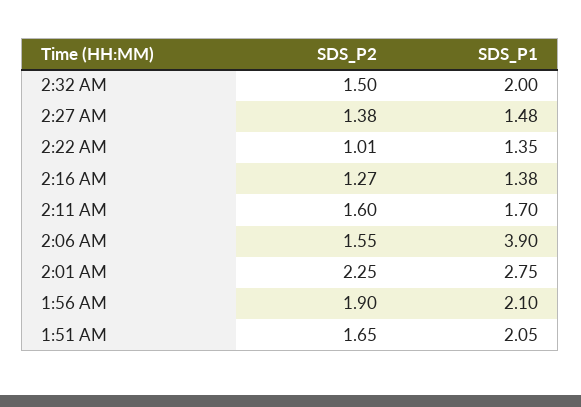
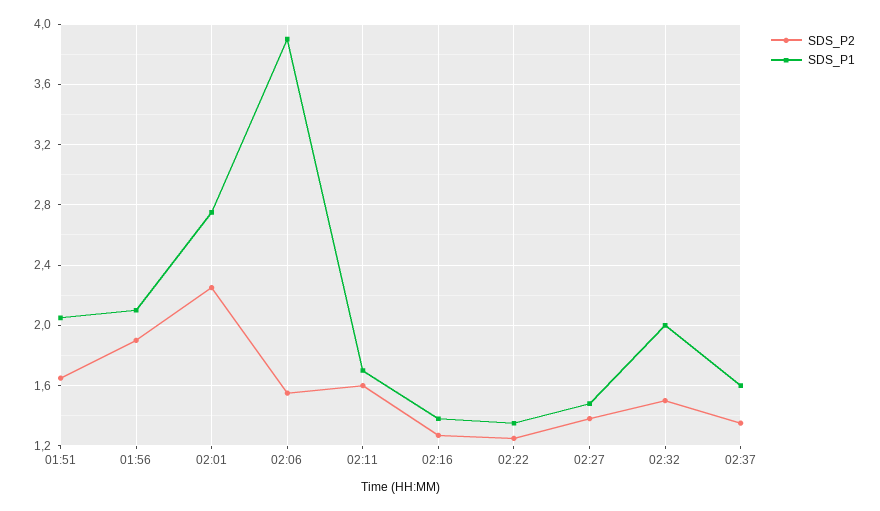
SDS_P2, 2:22 AM: 1.01 -> 1.25
SDS_P2, 02:37: none -> 1.35
SDS_P1, 02:37: none -> 1.6

